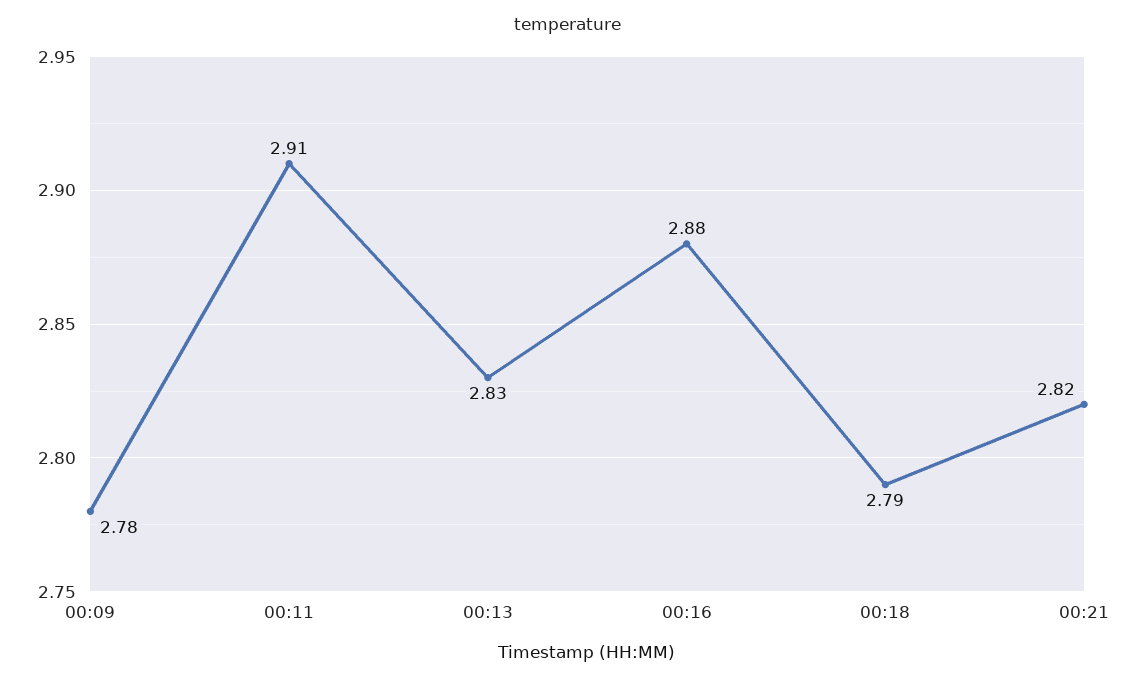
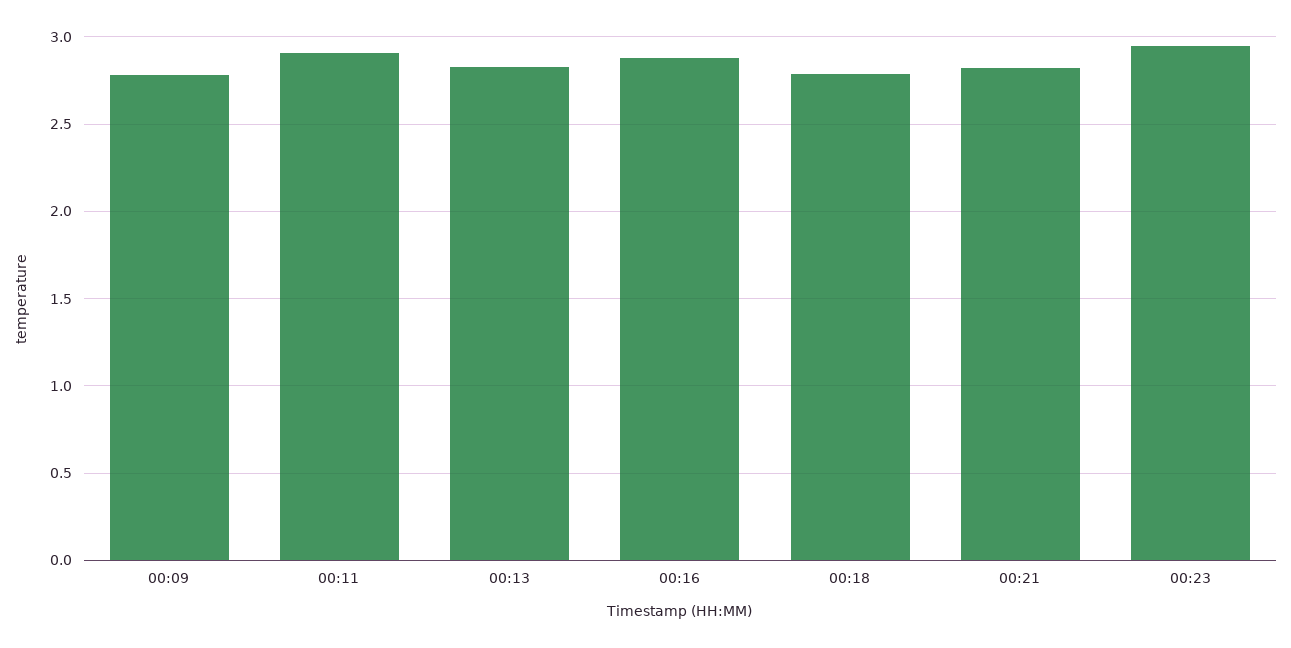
00:23: none -> 2.95

